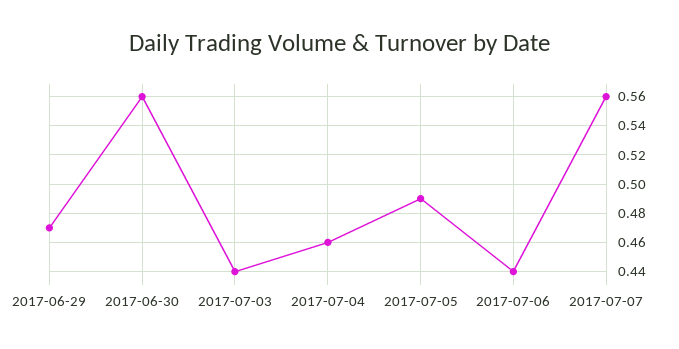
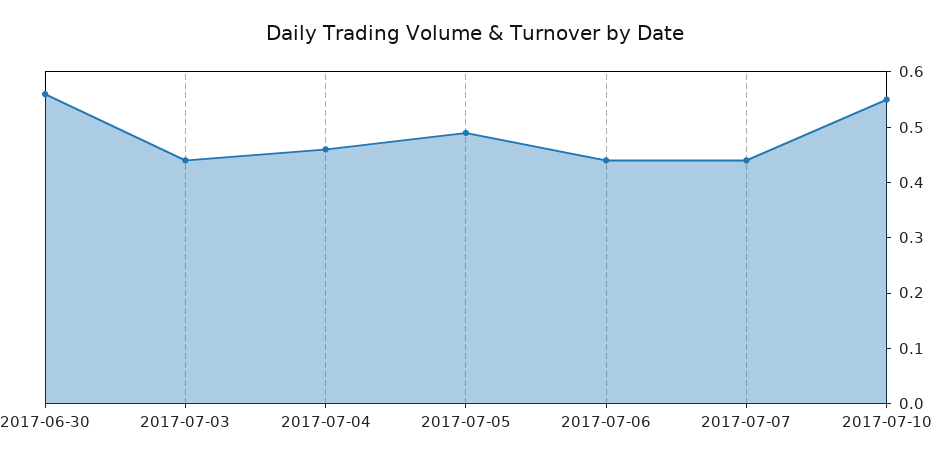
2017-06-29: 0.47 -> none
2017-07-07: 0.56 -> 0.45
2017-07-10: none -> 0.55

